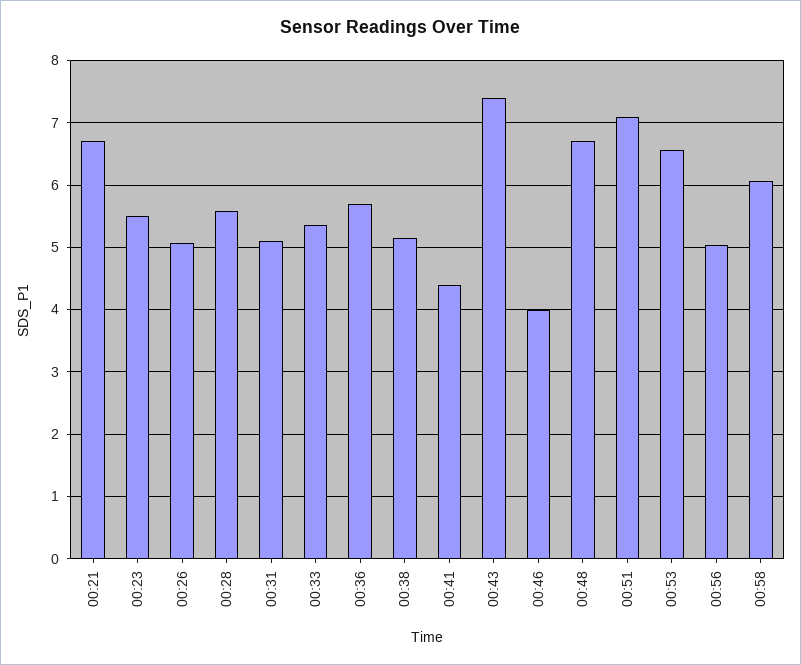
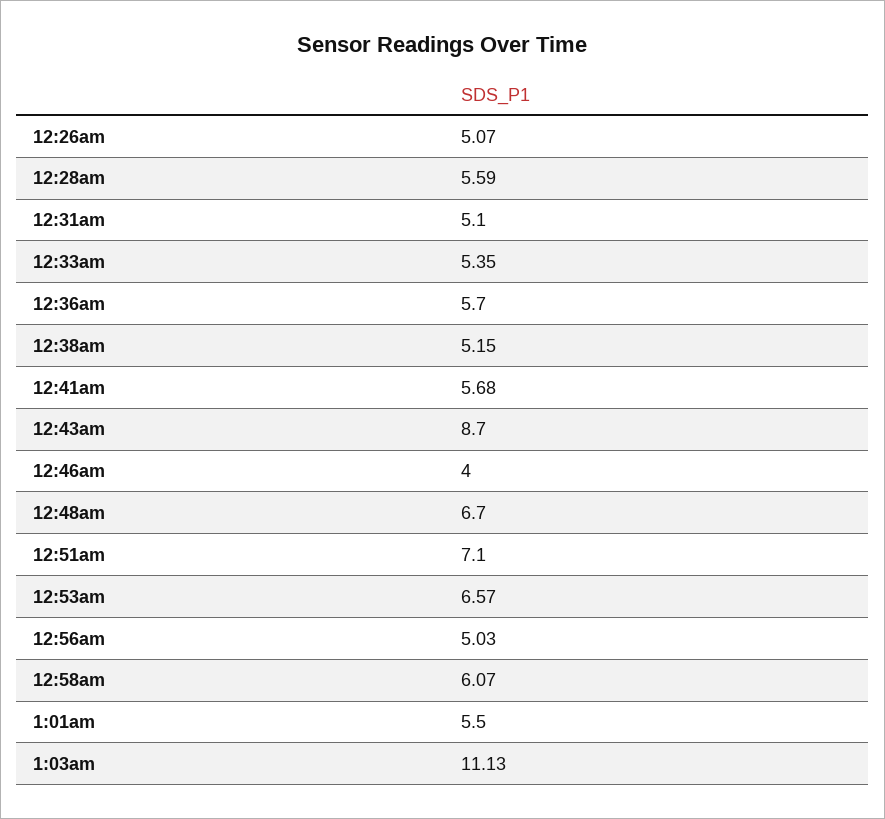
00:21: 6.7 -> none
00:23: 5.5 -> none
00:41: 4.4 -> 5.68
00:43: 7.4 -> 8.7
1:01am: none -> 5.5
1:03am: none -> 11.13

